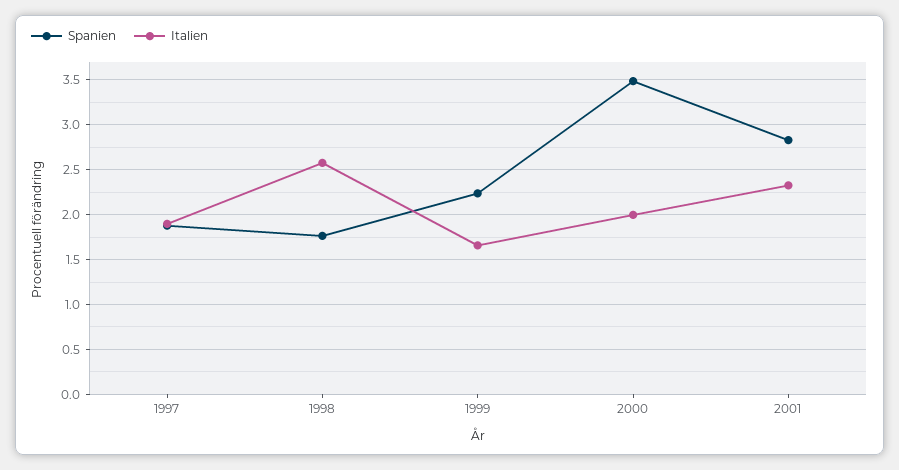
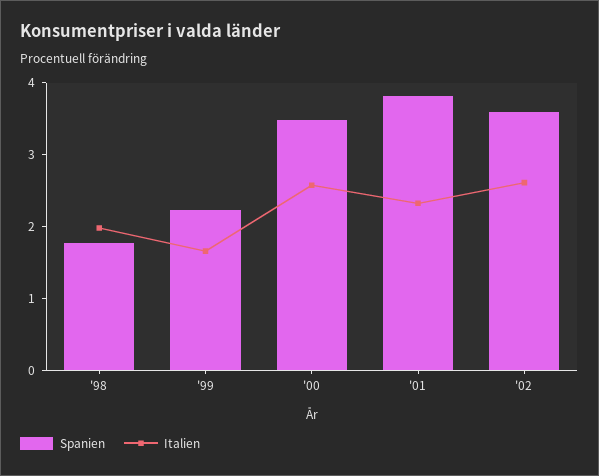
Spanien, 1997: 1.9 -> none
Italien, 1997: 1.9 -> none
Italien, 1998: 2.6 -> 2
Italien, 2000: 2 -> 2.6
Spanien, 2001: 2.8 -> 3.8
Spanien, '02: none -> 3.6
Italien, '02: none -> 2.6

